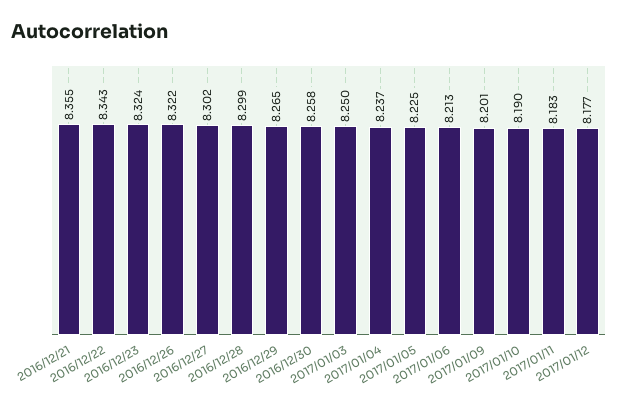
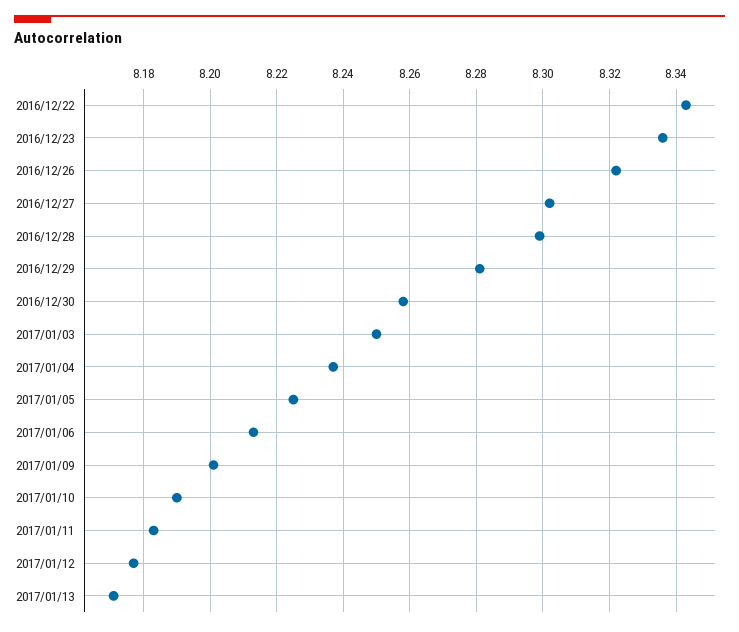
2016/12/21: 8.355 -> none
2016/12/23: 8.324 -> 8.335
2016/12/29: 8.265 -> 8.28
2017/01/13: none -> 8.17

